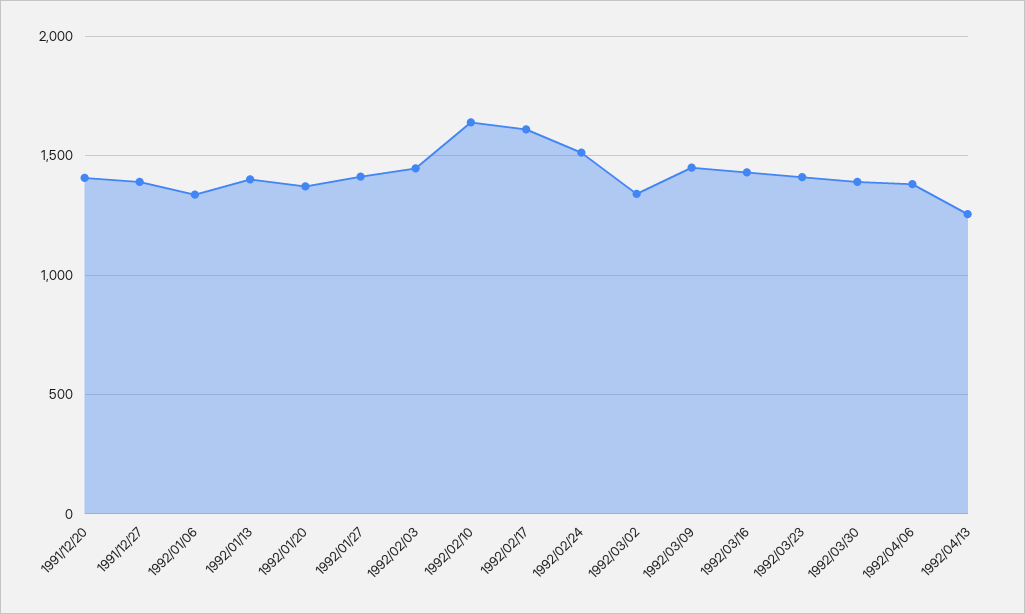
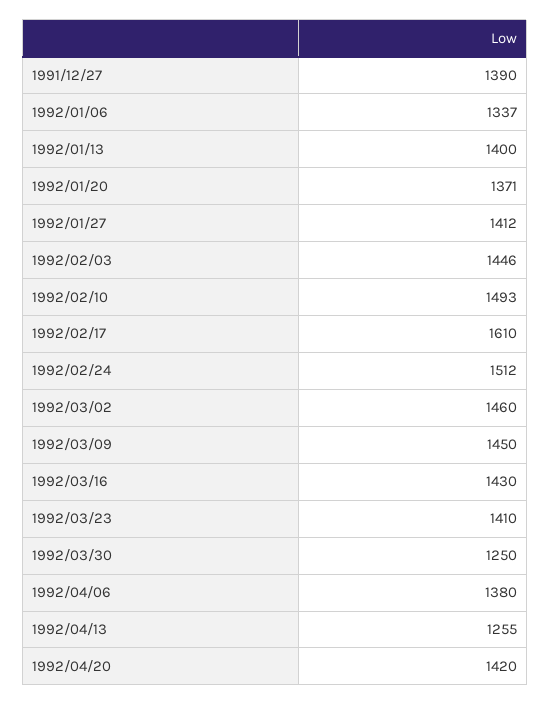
1991/12/20: 1400 -> none
1992/02/10: 1650 -> 1493
1992/03/02: 1350 -> 1460
1992/03/30: 1400 -> 1250
1992/04/20: none -> 1420

